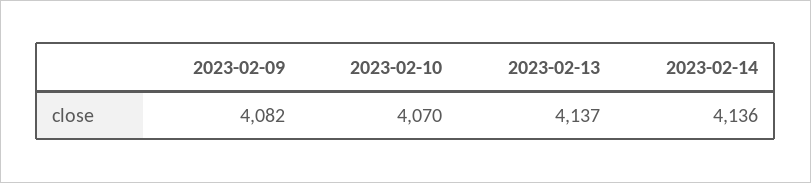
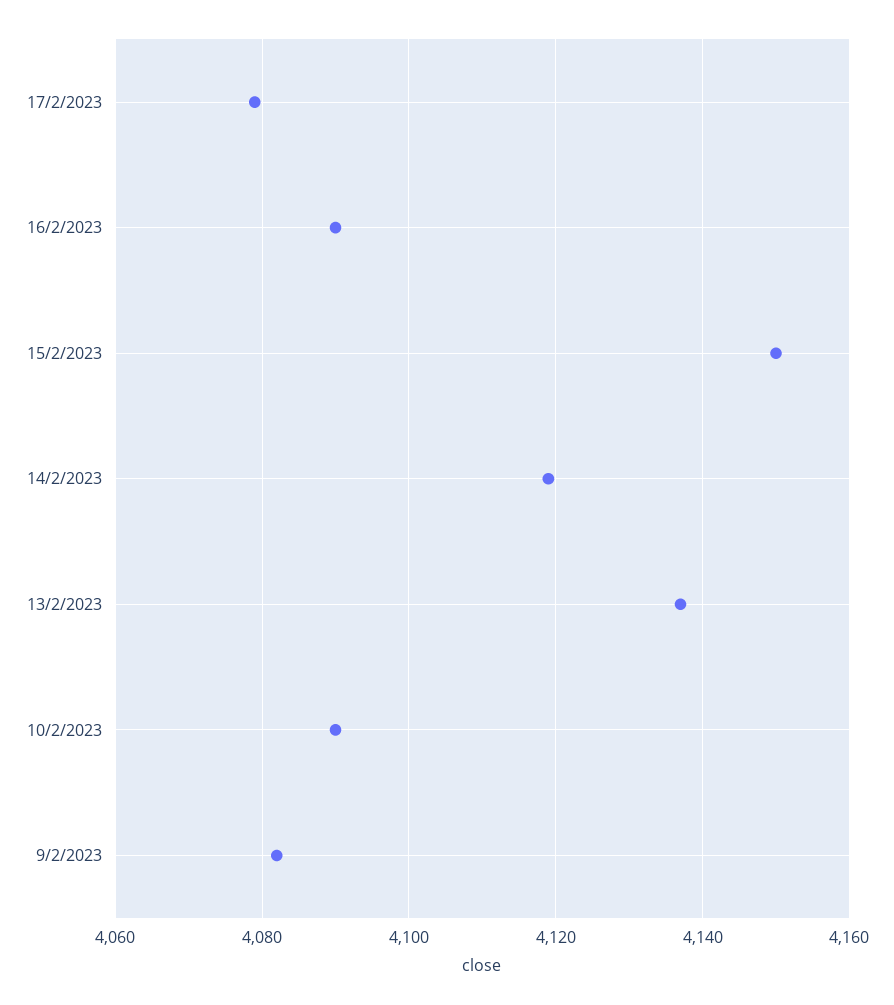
2023-02-10: 4070 -> 4090
2023-02-14: 4136 -> 4120
17/2/2023: none -> 4080
16/2/2023: none -> 4090
15/2/2023: none -> 4150

